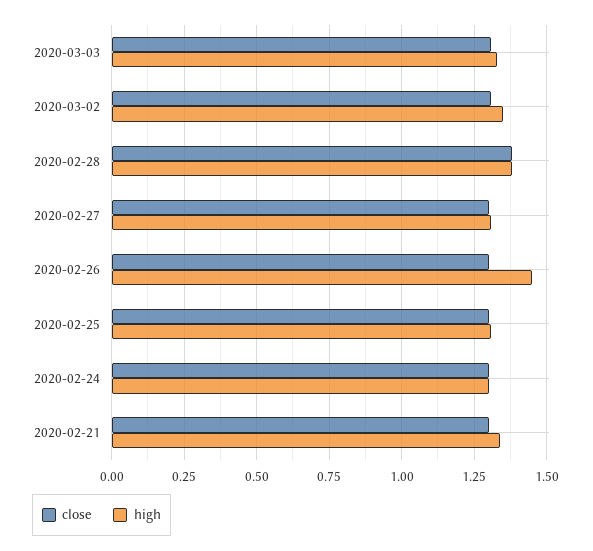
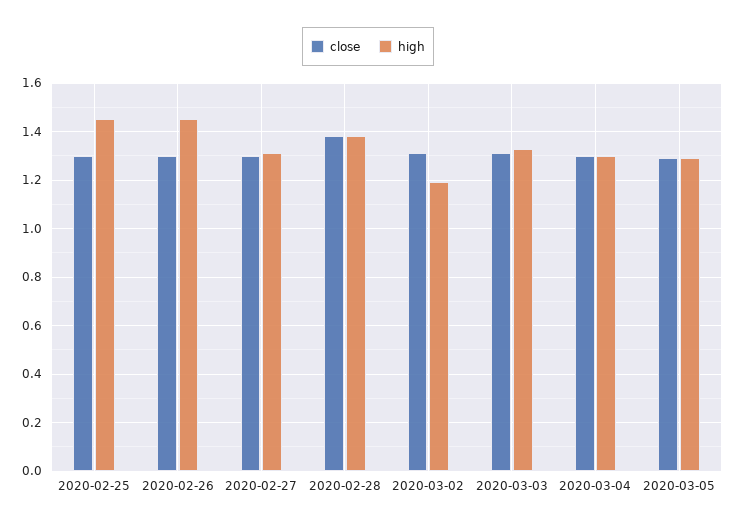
high, 2020-03-02: 1.35 -> 1.2
high, 2020-02-25: 1.3 -> 1.45
close, 2020-02-24: 1.3 -> none
high, 2020-02-24: 1.3 -> none
close, 2020-02-21: 1.3 -> none
high, 2020-02-21: 1.35 -> none
close, 2020-03-04: none -> 1.3
high, 2020-03-04: none -> 1.3
close, 2020-03-05: none -> 1.3
high, 2020-03-05: none -> 1.3

